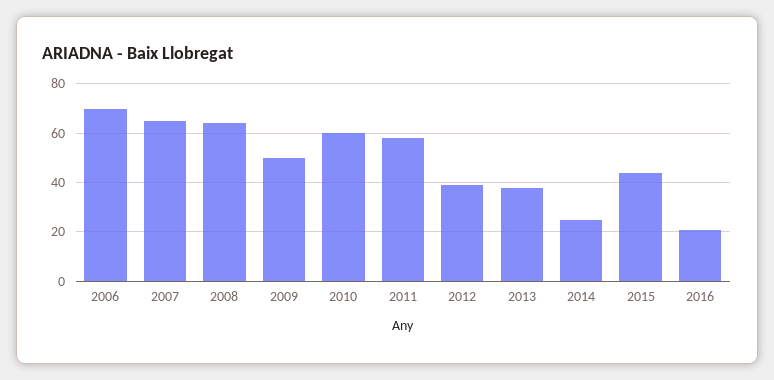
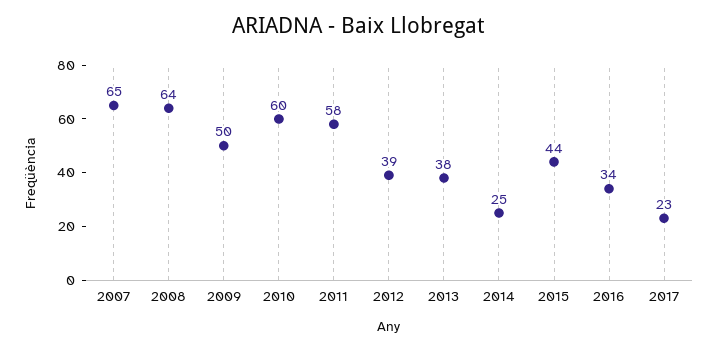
2006: 70 -> none
2016: 20 -> 34
2017: none -> 23

